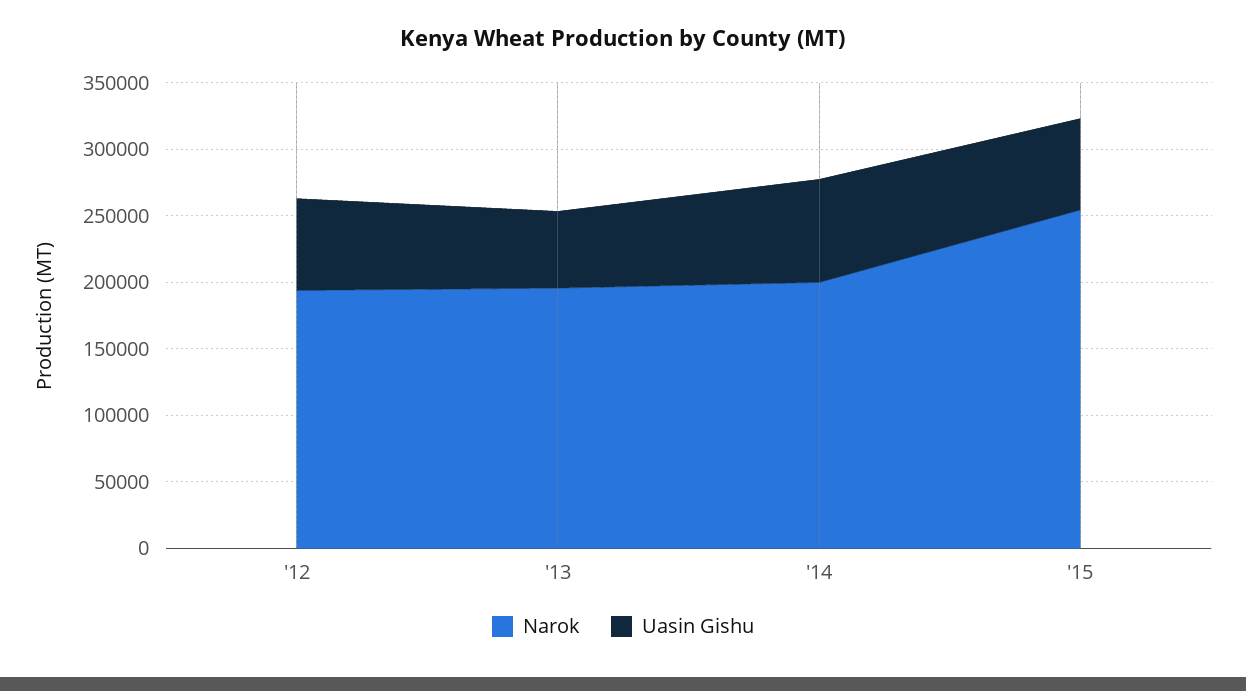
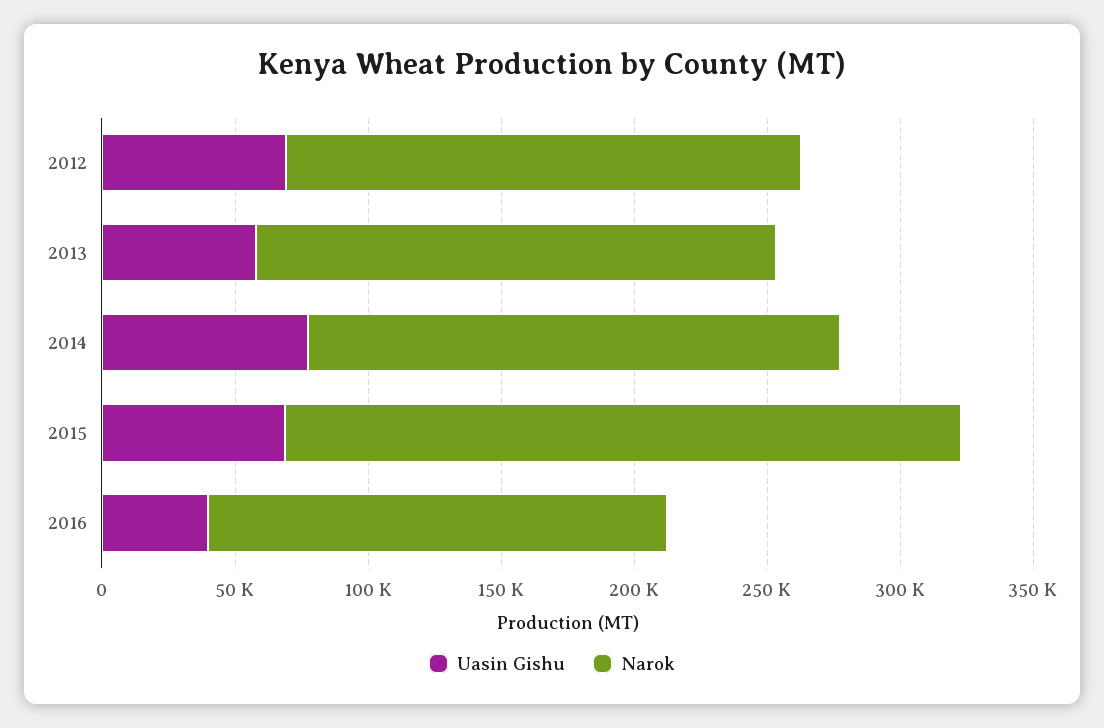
Uasin Gishu, 2016: none -> 40000
Narok, 2016: none -> 170000

